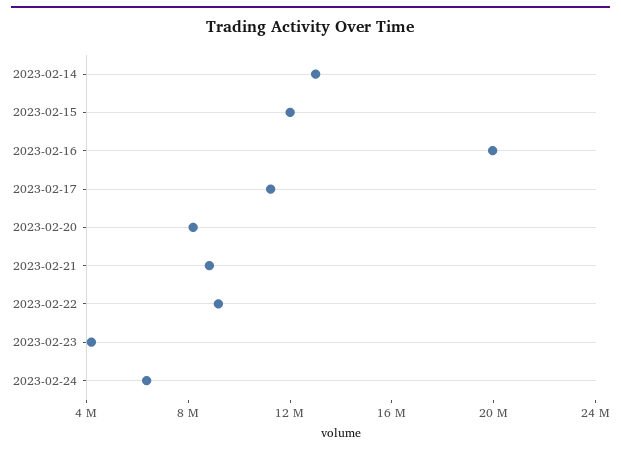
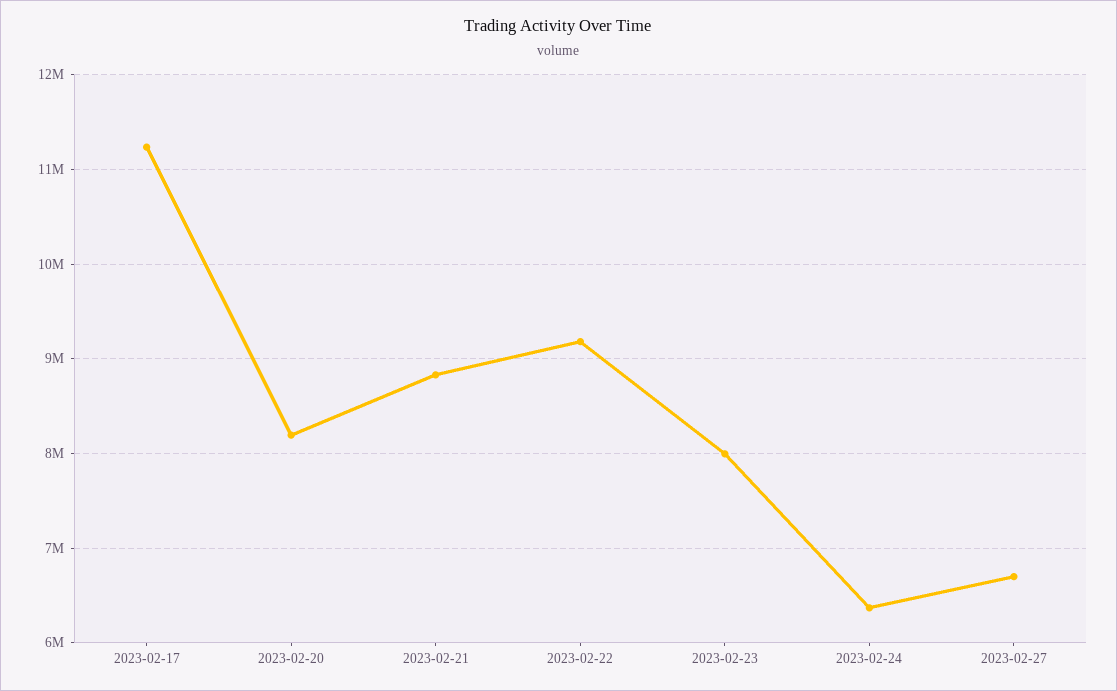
2023-02-14: 13000000 -> none
2023-02-15: 12000000 -> none
2023-02-16: 20000000 -> none
2023-02-23: 4000000 -> 8000000
2023-02-27: none -> 6700000

